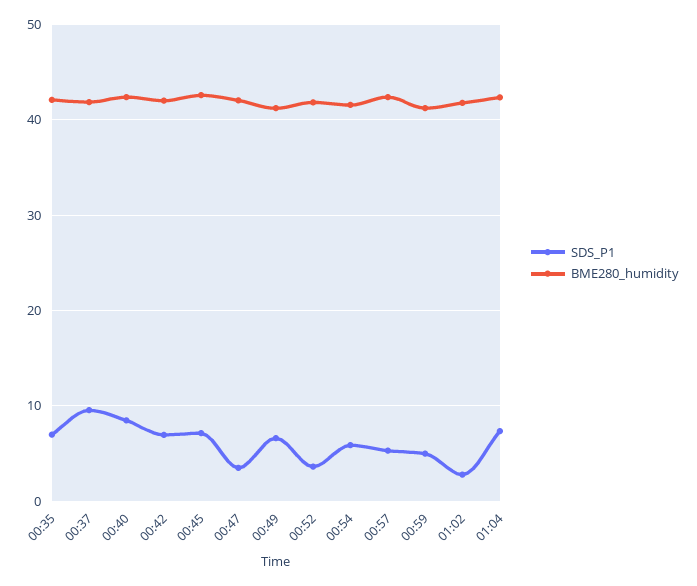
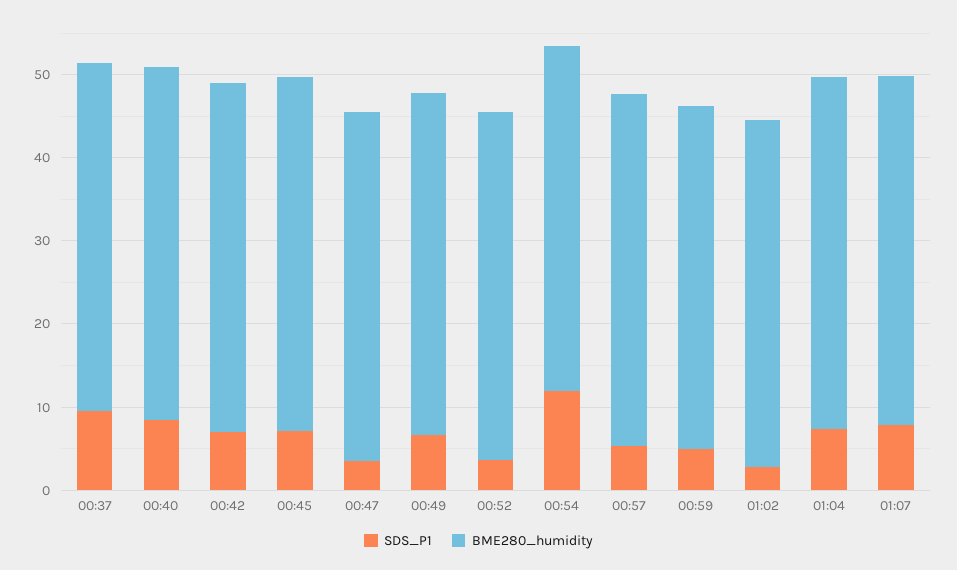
SDS_P1, 00:35: 7 -> none
BME280_humidity, 00:35: 42 -> none
SDS_P1, 00:54: 6 -> 12
SDS_P1, 01:07: none -> 8
BME280_humidity, 01:07: none -> 42

